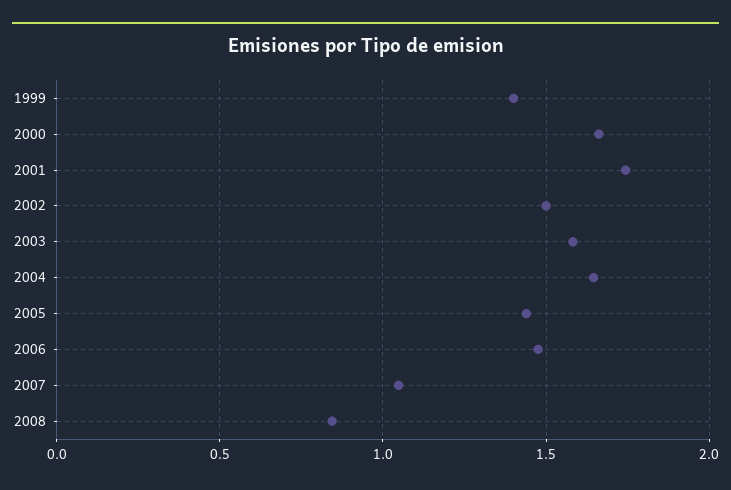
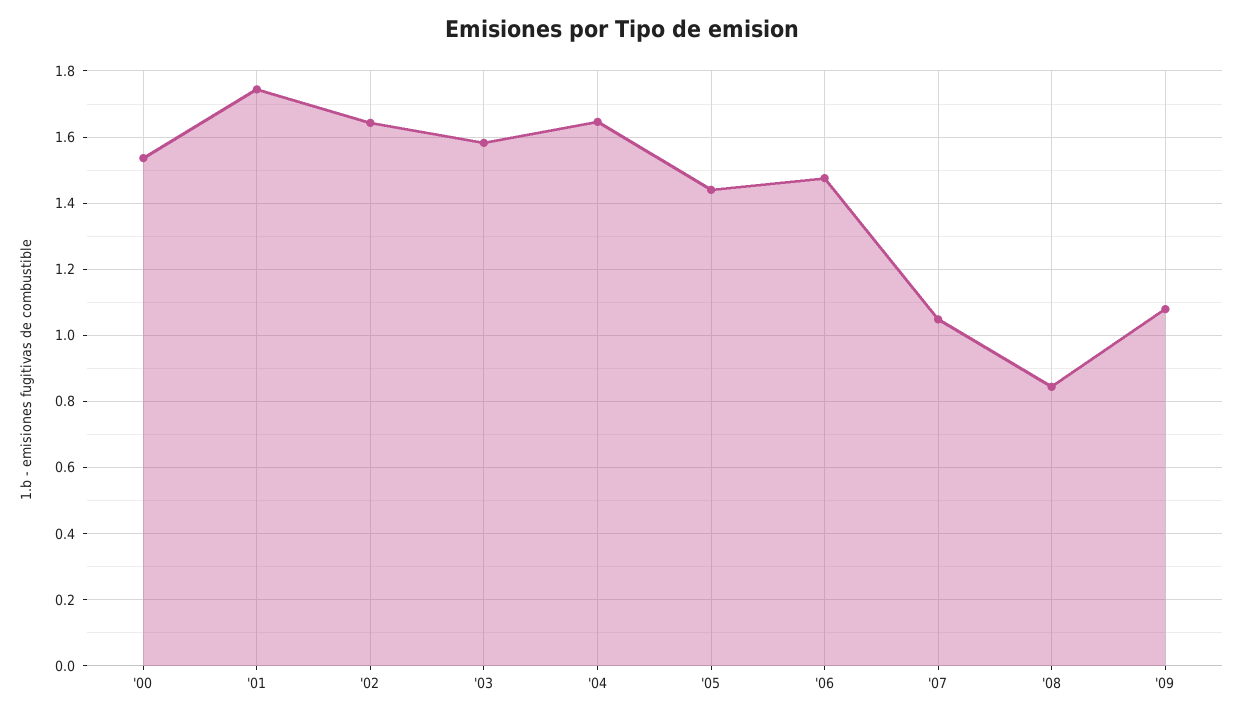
1999: 1.4 -> none
2000: 1.65 -> 1.54
2002: 1.5 -> 1.64
'09: none -> 1.08

